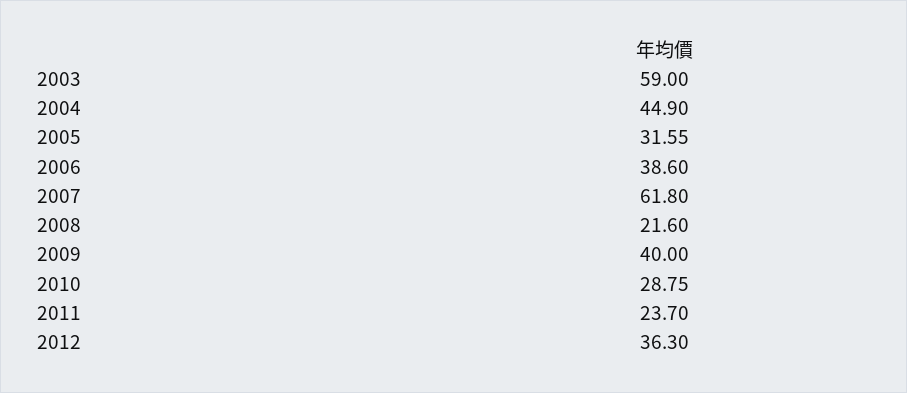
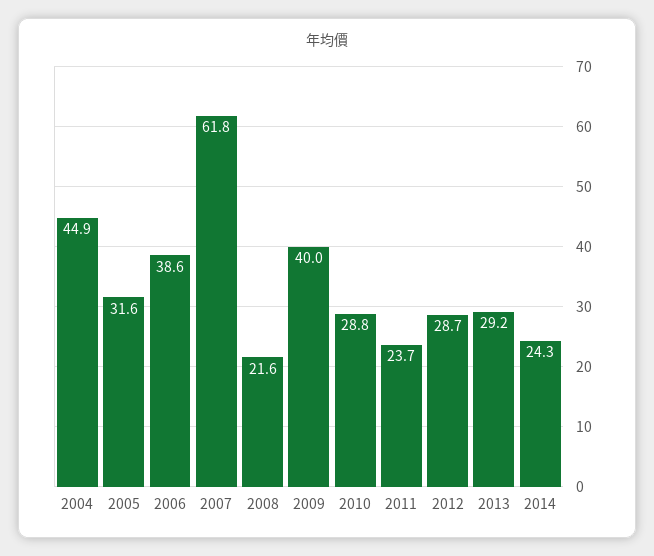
2003: 59 -> none
2012: 36.3 -> 28.7
2013: none -> 29.2
2014: none -> 24.3

